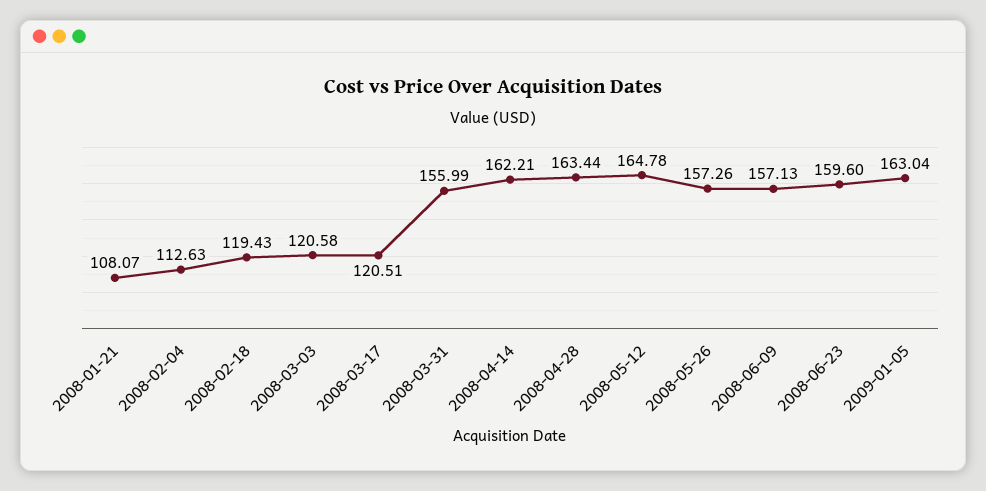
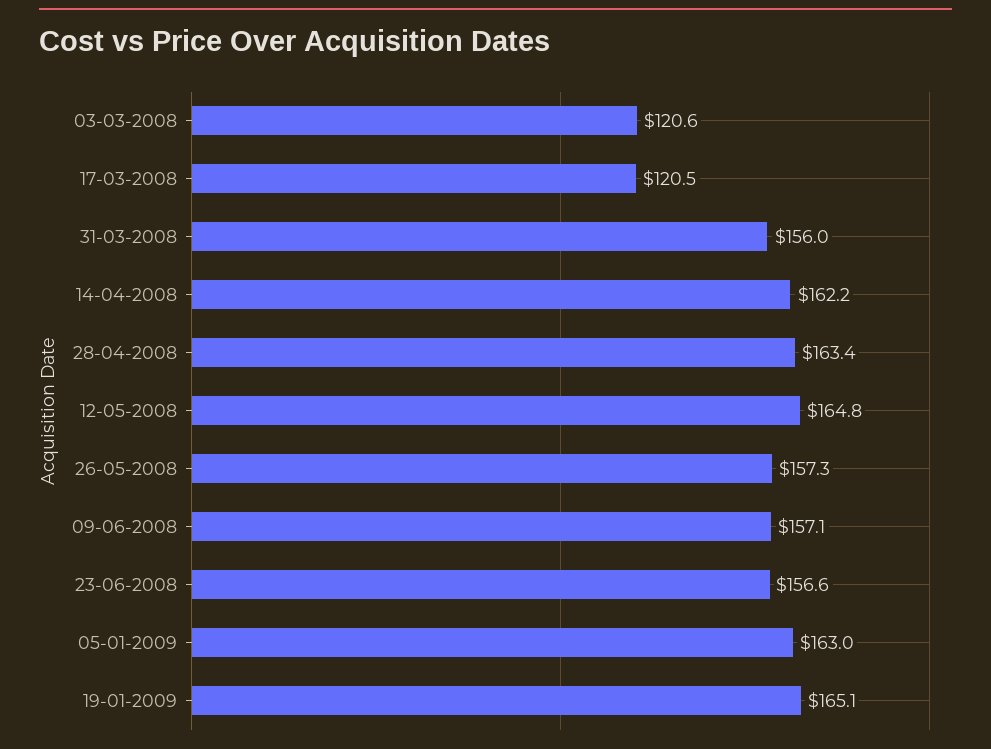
2008-01-21: 108.07 -> none
2008-02-04: 112.63 -> none
2008-02-18: 119.43 -> none
2008-06-23: 159.6 -> 156.6
19-01-2009: none -> 165.1

